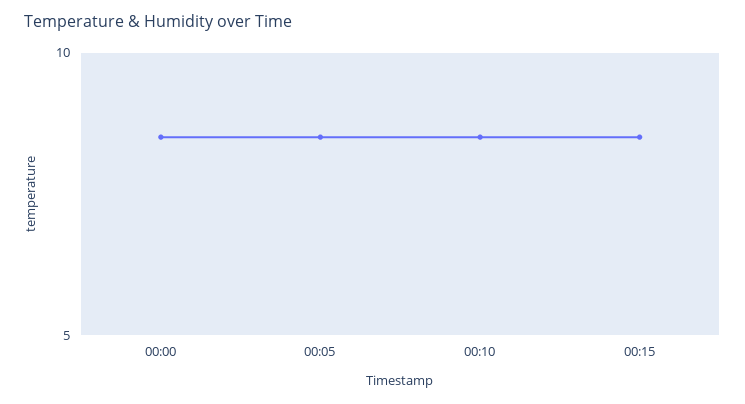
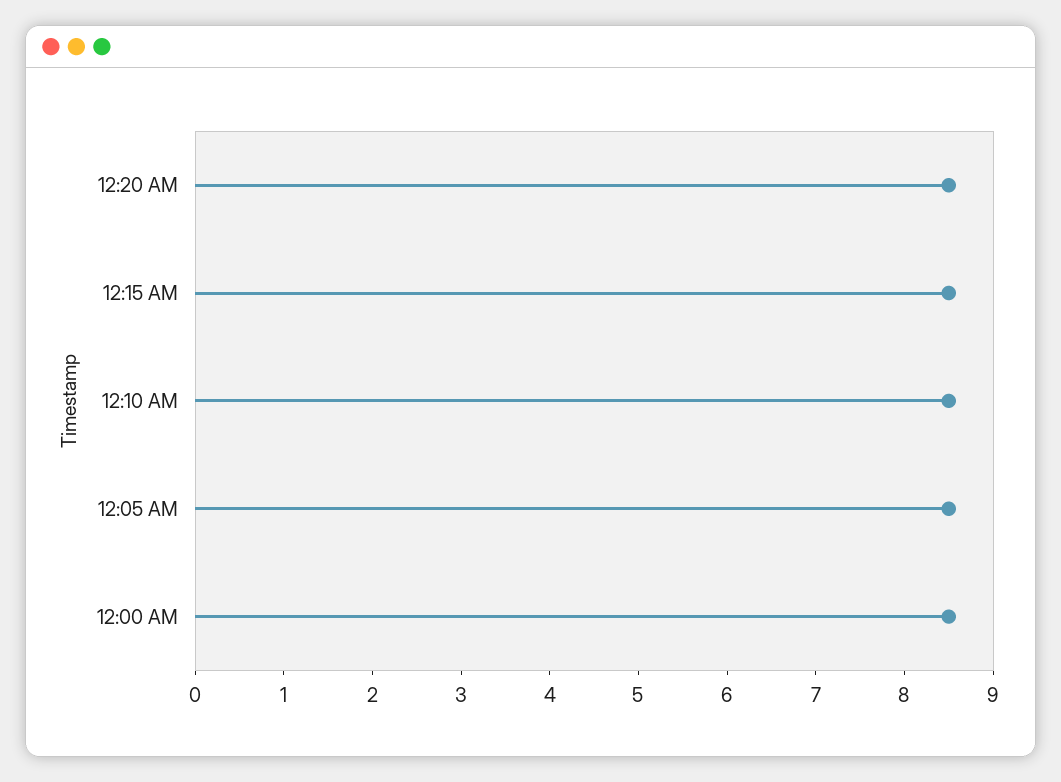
12:20 AM: none -> 8.5

